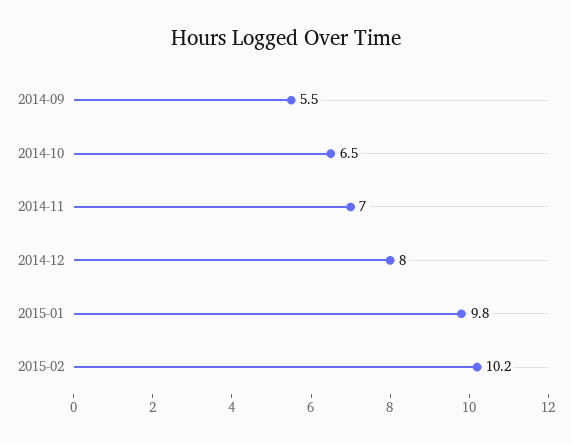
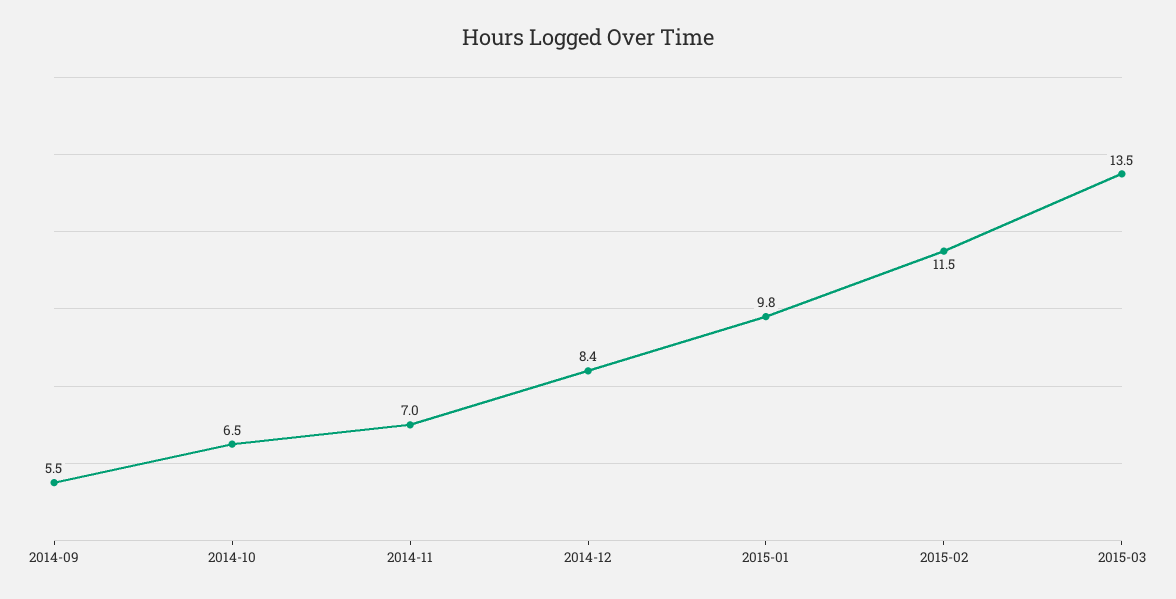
2014-12: 8 -> 8.4
2015-02: 10.2 -> 11.5
2015-03: none -> 13.5

